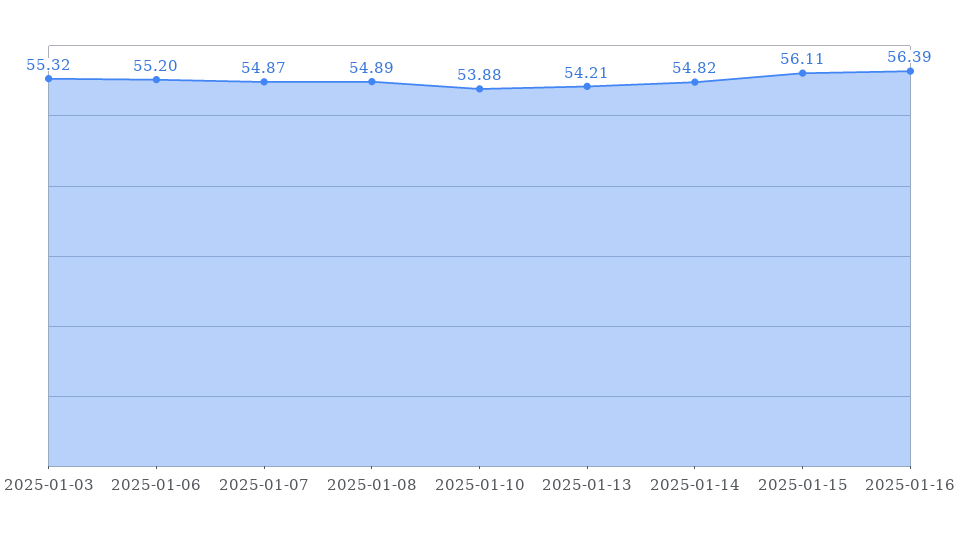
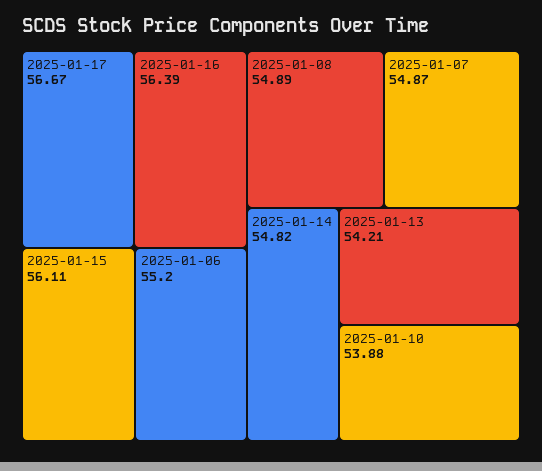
2025-01-03: 55.32 -> none
2025-01-17: none -> 56.67

